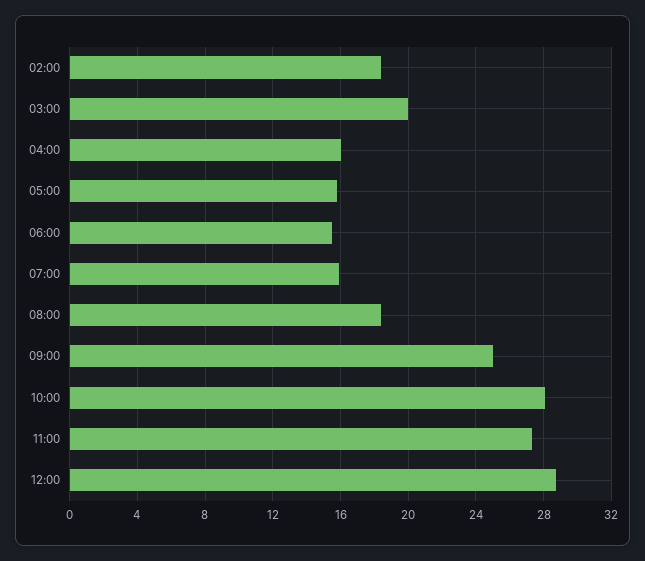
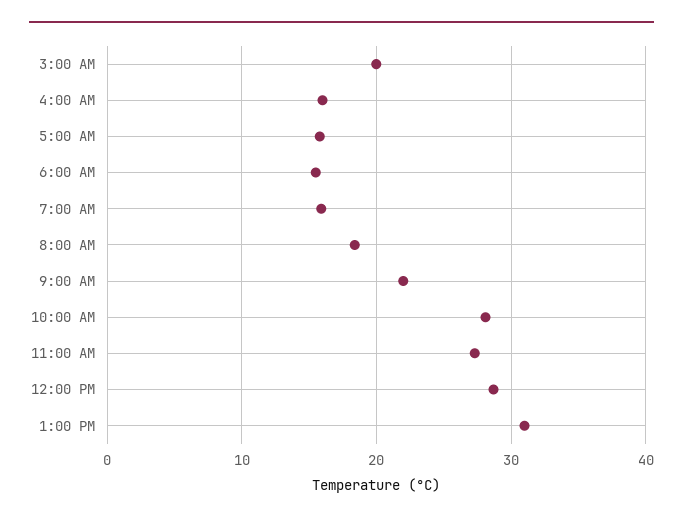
02:00: 18.5 -> none
09:00: 25 -> 22
1:00 PM: none -> 31

